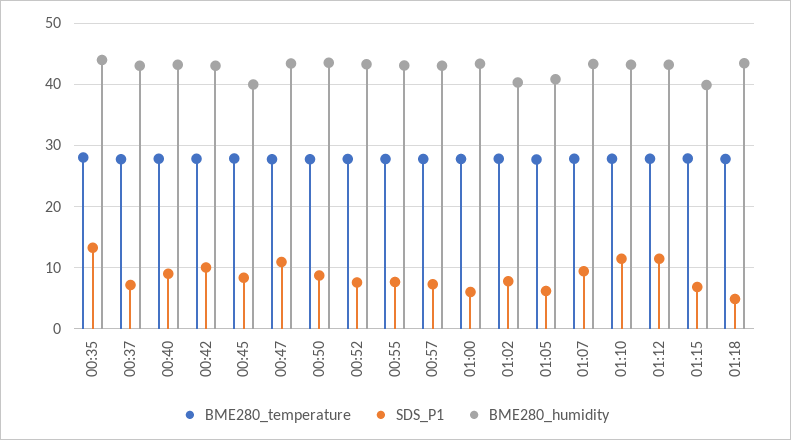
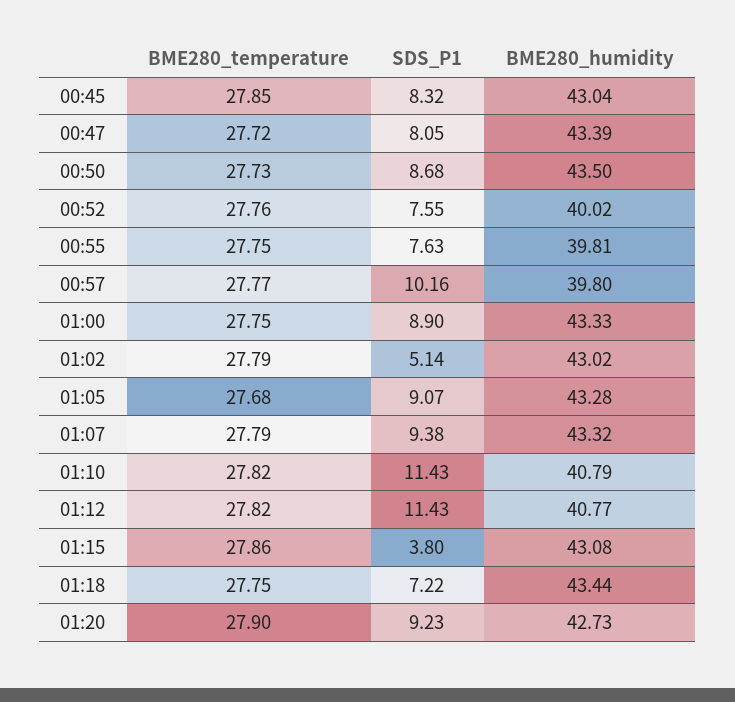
BME280_temperature, 00:35: 28 -> none
SDS_P1, 00:35: 13 -> none
BME280_humidity, 00:35: 44 -> none
BME280_temperature, 00:37: 28 -> none
SDS_P1, 00:37: 7 -> none
BME280_humidity, 00:37: 43 -> none
BME280_temperature, 00:40: 28 -> none
SDS_P1, 00:40: 9 -> none
BME280_humidity, 00:40: 43 -> none
BME280_temperature, 00:42: 28 -> none
SDS_P1, 00:42: 10 -> none
BME280_humidity, 00:42: 43 -> none
BME280_humidity, 00:45: 40 -> 43.04
SDS_P1, 00:47: 11 -> 8.05
BME280_humidity, 00:52: 43 -> 40.02
BME280_humidity, 00:55: 43 -> 39.81
SDS_P1, 00:57: 7 -> 10.16
BME280_humidity, 00:57: 43 -> 39.8
SDS_P1, 01:00: 6 -> 8.9
SDS_P1, 01:02: 8 -> 5.14
BME280_humidity, 01:02: 40 -> 43.02
SDS_P1, 01:05: 6 -> 9.07
BME280_humidity, 01:05: 41 -> 43.28
BME280_humidity, 01:10: 43 -> 40.79
BME280_humidity, 01:12: 43 -> 40.77
SDS_P1, 01:15: 7 -> 3.8
BME280_humidity, 01:15: 40 -> 43.08
SDS_P1, 01:18: 5 -> 7.22
BME280_temperature, 01:20: none -> 27.9
SDS_P1, 01:20: none -> 9.23
BME280_humidity, 01:20: none -> 42.73

